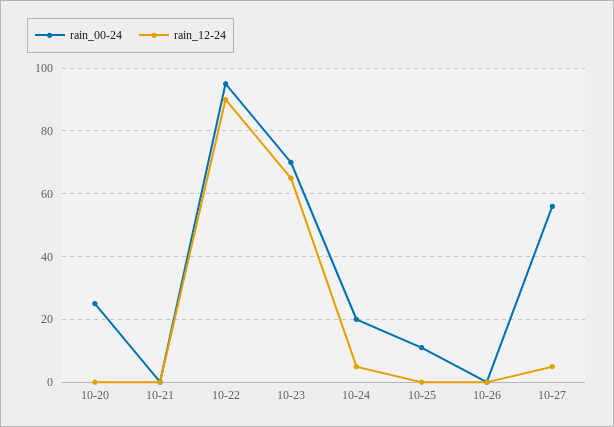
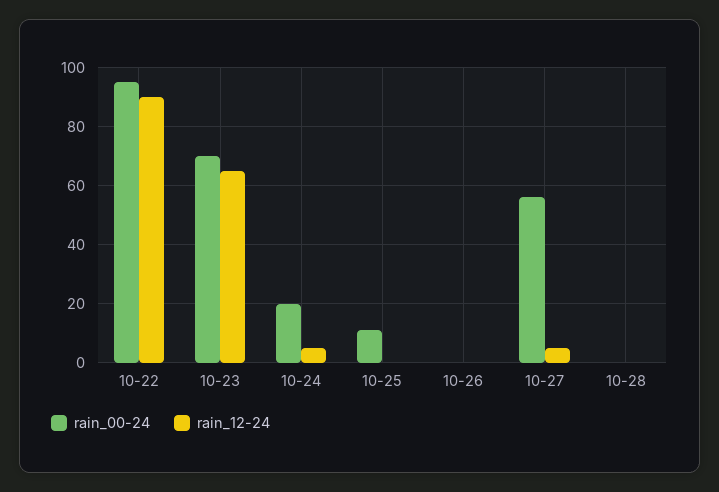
rain_00-24, 10-20: 25 -> none
rain_12-24, 10-20: 0 -> none
rain_00-24, 10-21: 0 -> none
rain_12-24, 10-21: 0 -> none
rain_00-24, 10-28: none -> 0
rain_12-24, 10-28: none -> 0

